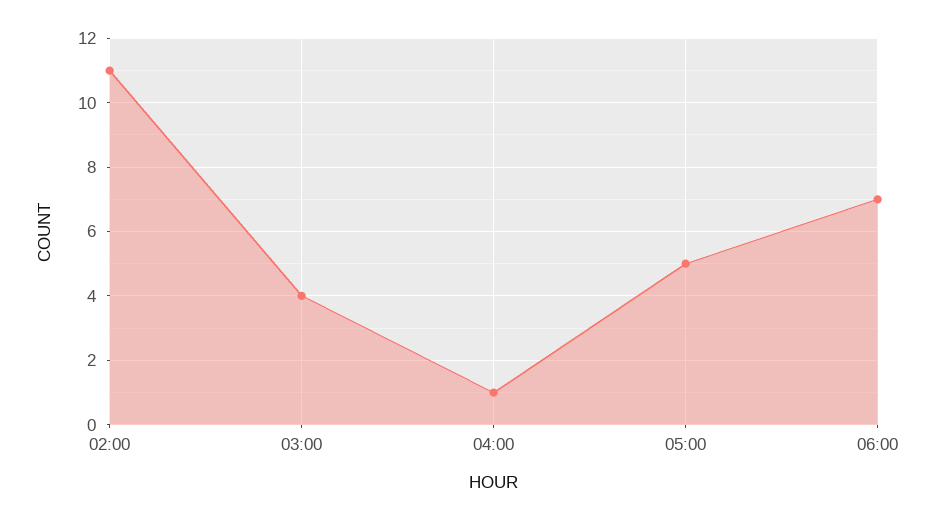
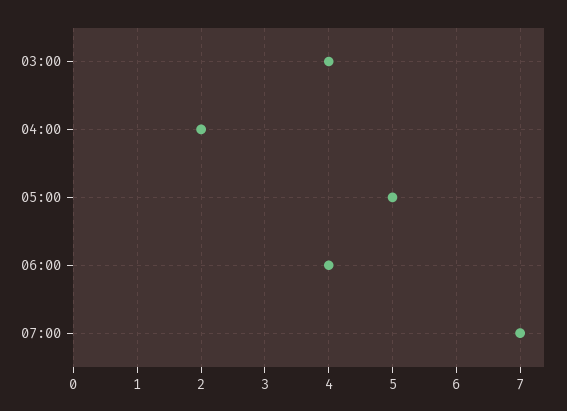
02:00: 11 -> none
04:00: 1 -> 2
06:00: 7 -> 4
07:00: none -> 7

